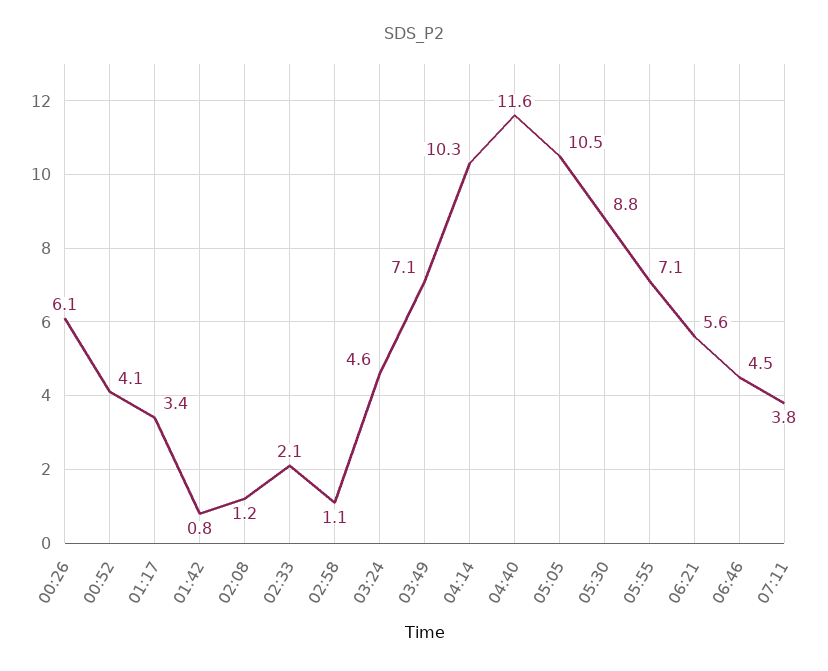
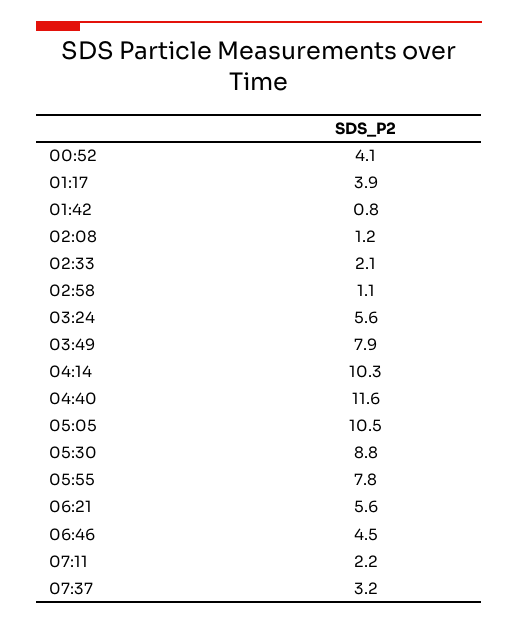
00:26: 6.1 -> none
01:17: 3.4 -> 3.9
03:24: 4.6 -> 5.6
03:49: 7.1 -> 7.9
05:55: 7.1 -> 7.8
07:11: 3.8 -> 2.2
07:37: none -> 3.2

